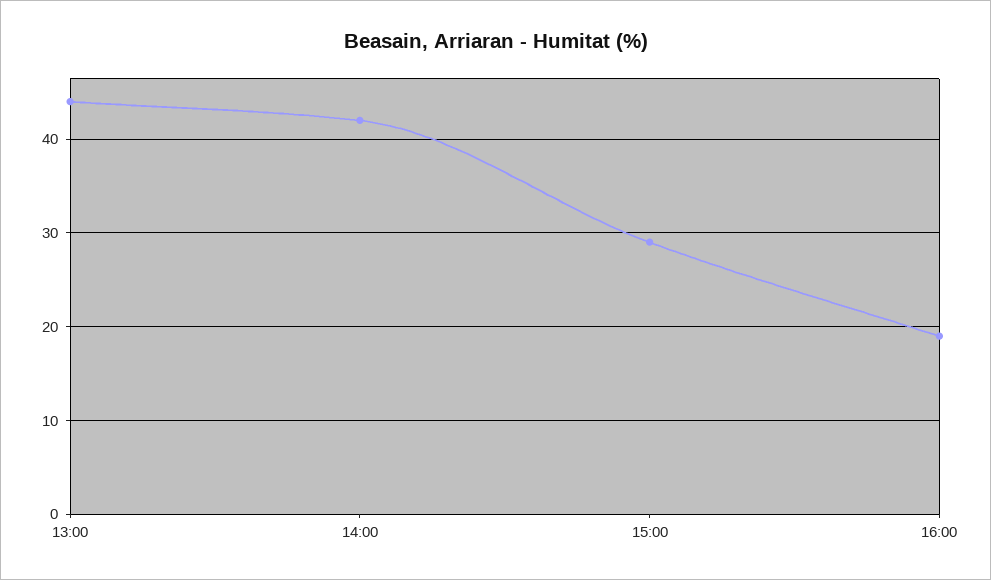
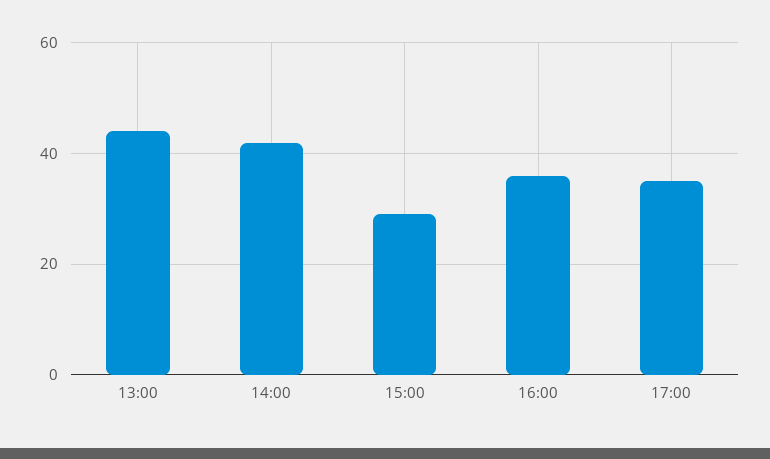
16:00: 19 -> 35
17:00: none -> 35

